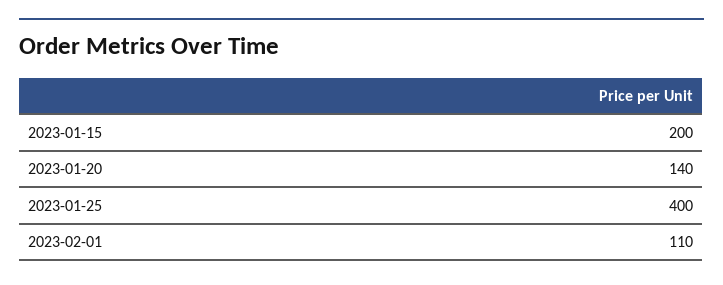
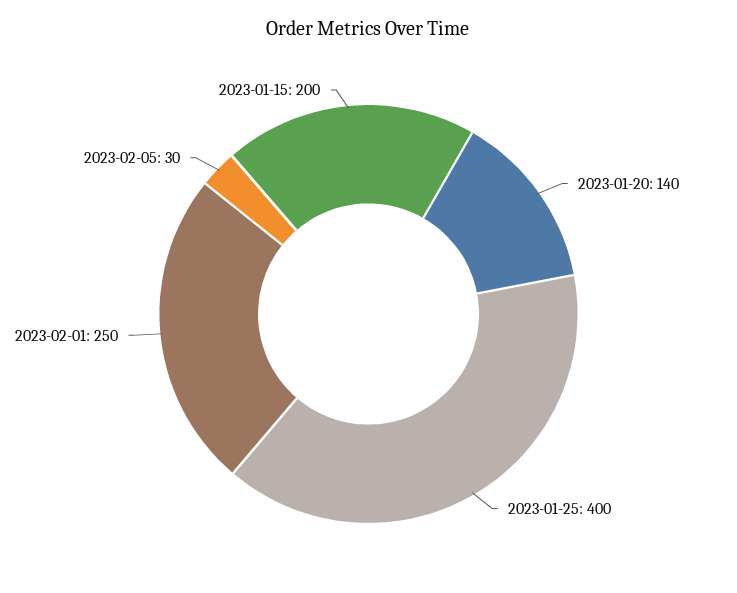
2023-02-01: 110 -> 250
2023-02-05: none -> 30

